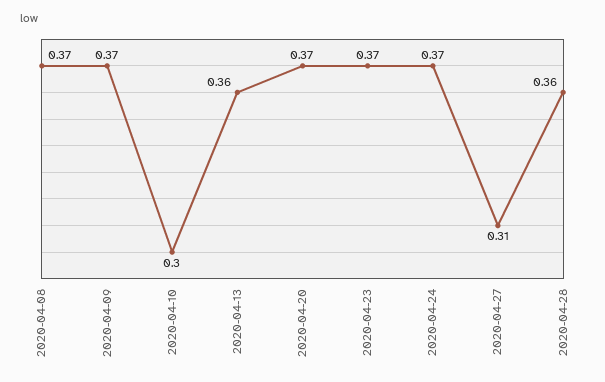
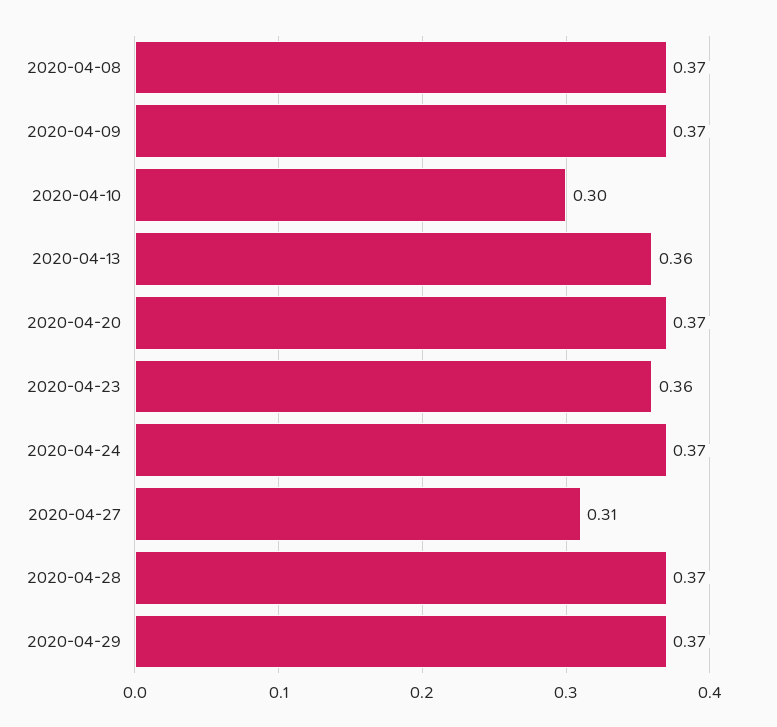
2020-04-23: 0.37 -> 0.36
2020-04-28: 0.36 -> 0.37
2020-04-29: none -> 0.37

